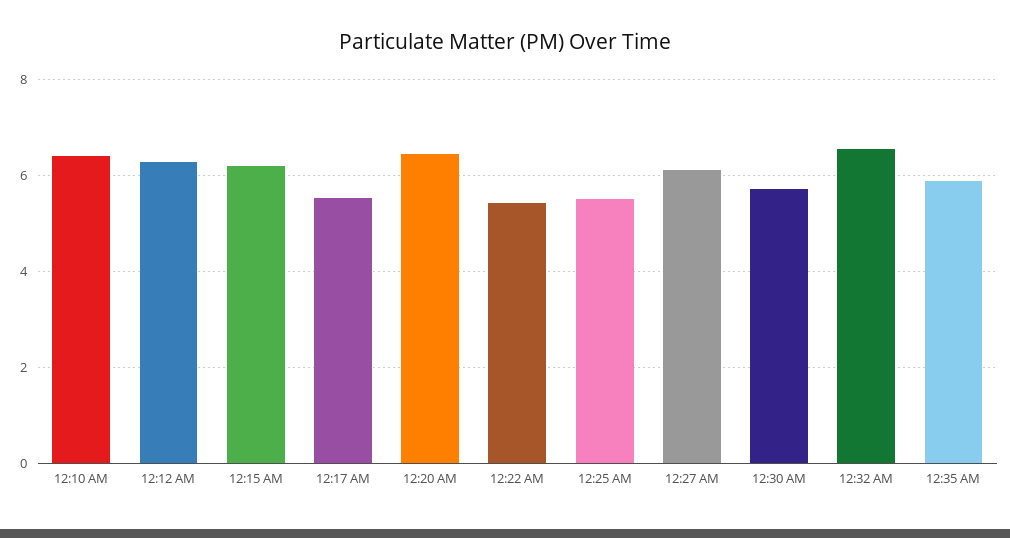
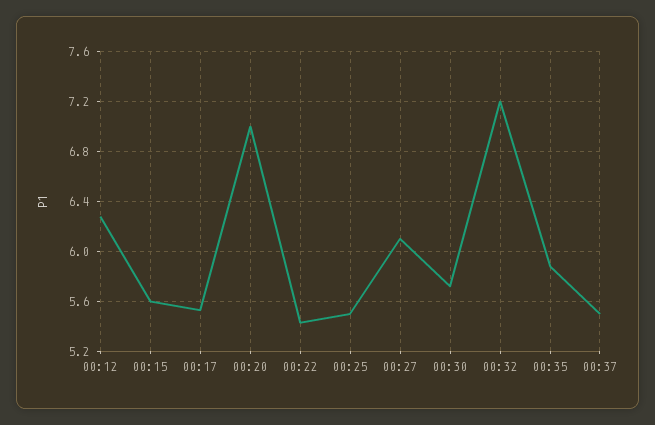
12:10 AM: 6.4 -> none
12:15 AM: 6.2 -> 5.6
12:20 AM: 6.4 -> 7
12:32 AM: 6.6 -> 7.2
00:37: none -> 5.5

